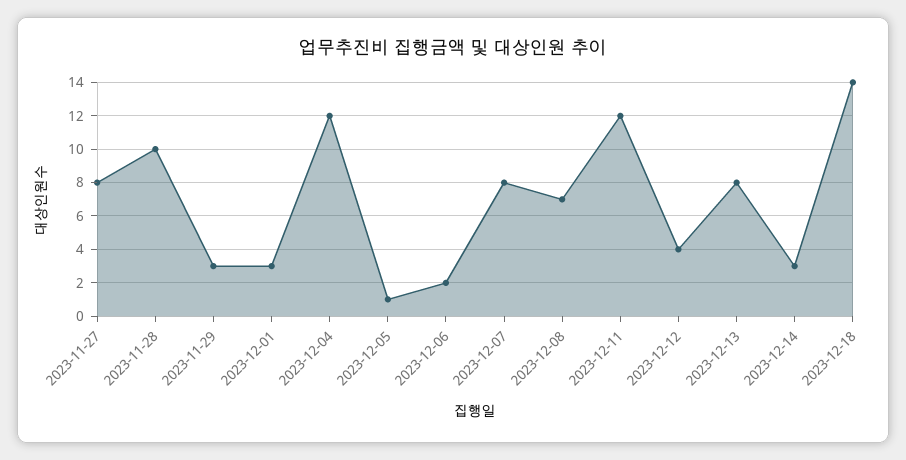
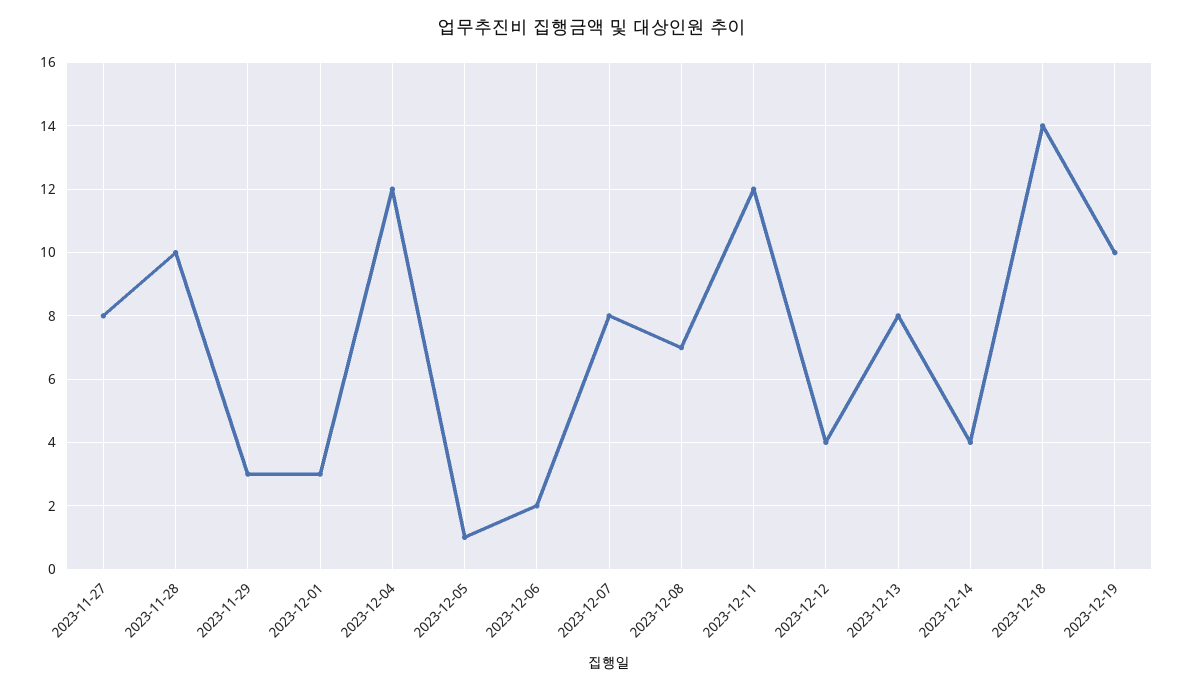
2023-12-14: 3 -> 4
2023-12-19: none -> 10

